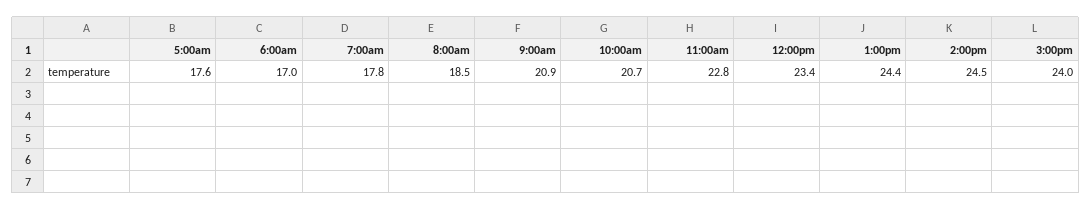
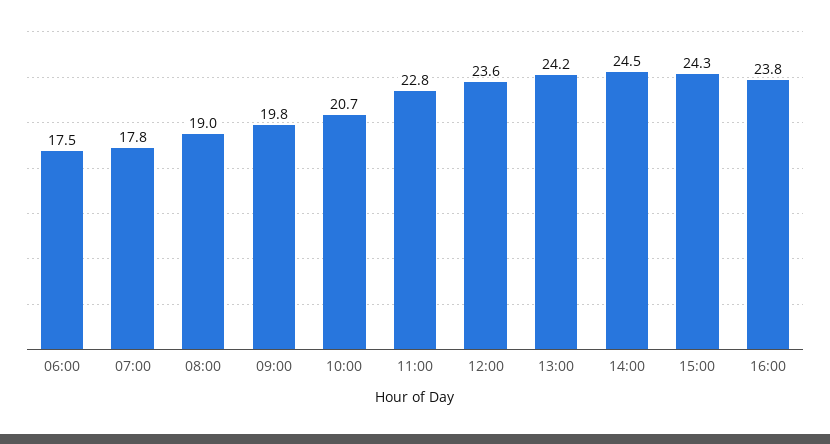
5:00am: 17.6 -> none
6:00am: 17 -> 17.5
8:00am: 18.5 -> 19
9:00am: 20.9 -> 19.8
12:00pm: 23.4 -> 23.6
1:00pm: 24.4 -> 24.2
3:00pm: 24 -> 24.3
16:00: none -> 23.8

